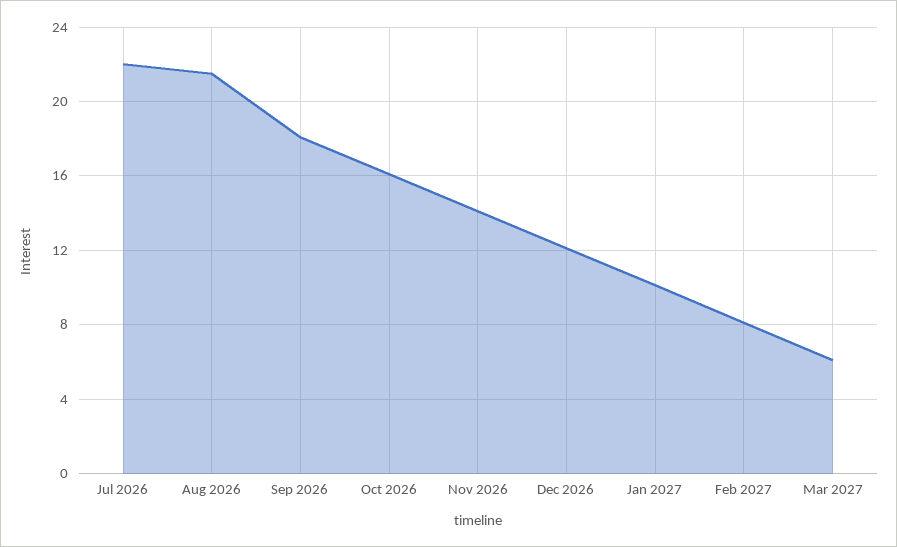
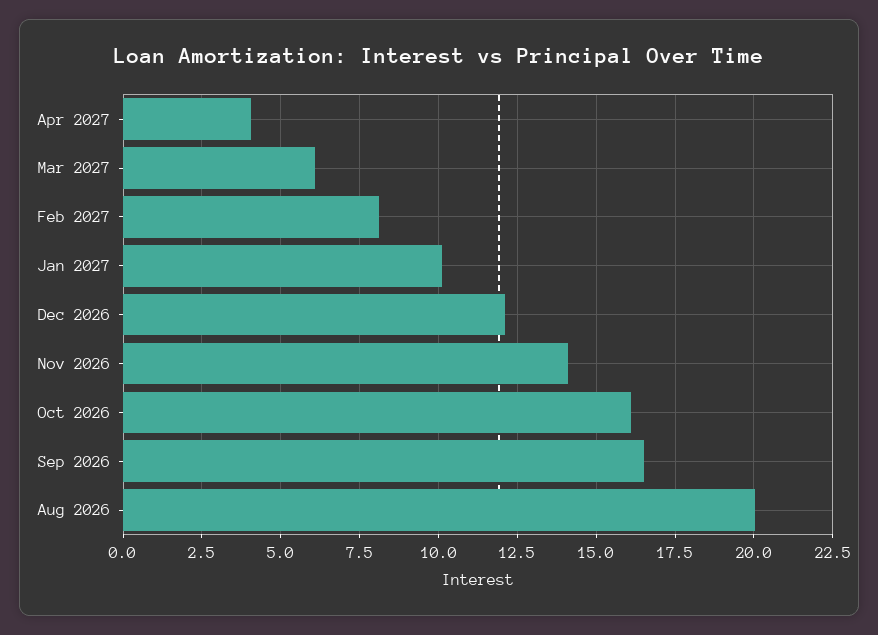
Jul 2026: 22 -> none
Aug 2026: 21.5 -> 20
Sep 2026: 18 -> 16.5
Apr 2027: none -> 4

